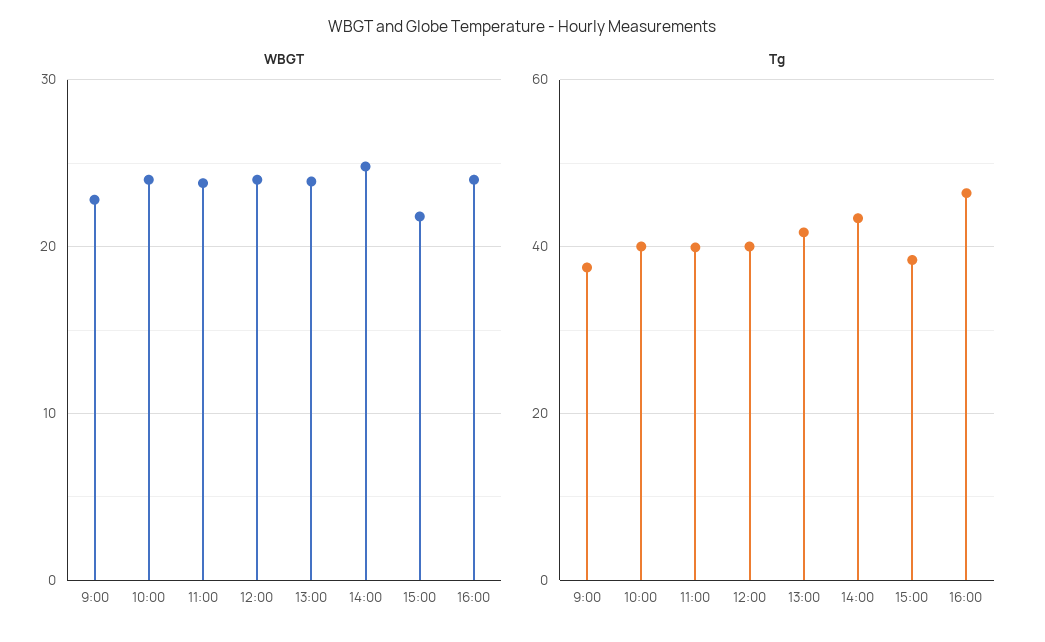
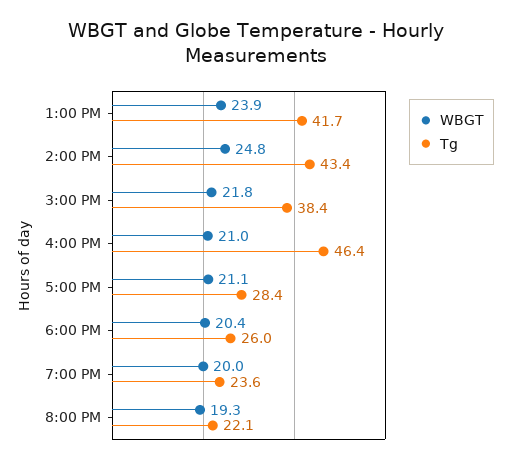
WBGT, 9:00: 23 -> none
WBGT, 10:00: 24 -> none
WBGT, 11:00: 24 -> none
WBGT, 12:00: 24 -> none
WBGT, 16:00: 24 -> 21
Tg, 9:00: 38 -> none
Tg, 10:00: 40 -> none
Tg, 11:00: 40 -> none
Tg, 12:00: 40 -> none
WBGT, 5:00 PM: none -> 21.1
Tg, 5:00 PM: none -> 28.4
WBGT, 6:00 PM: none -> 20.4
Tg, 6:00 PM: none -> 26
WBGT, 7:00 PM: none -> 20
Tg, 7:00 PM: none -> 23.6
WBGT, 8:00 PM: none -> 19.3
Tg, 8:00 PM: none -> 22.1

